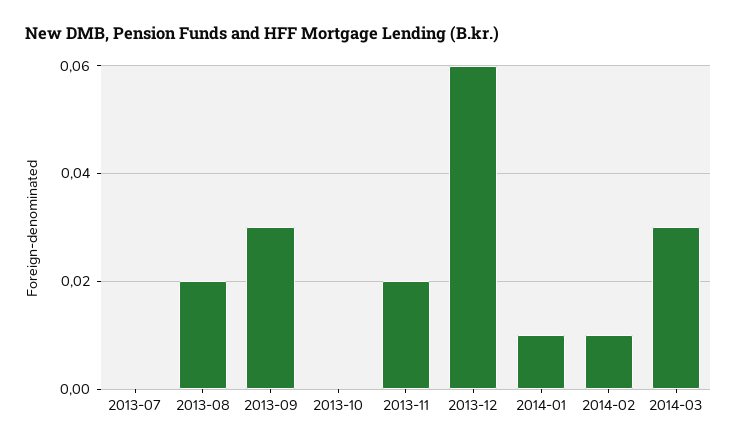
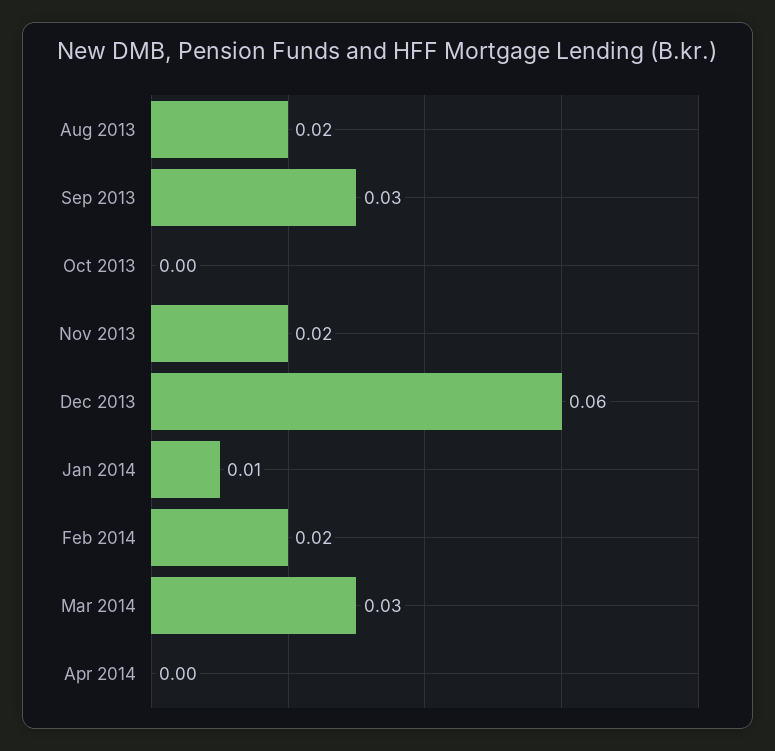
2013-07: 0 -> none
2014-02: 0.01 -> 0.02
Apr 2014: none -> 0

